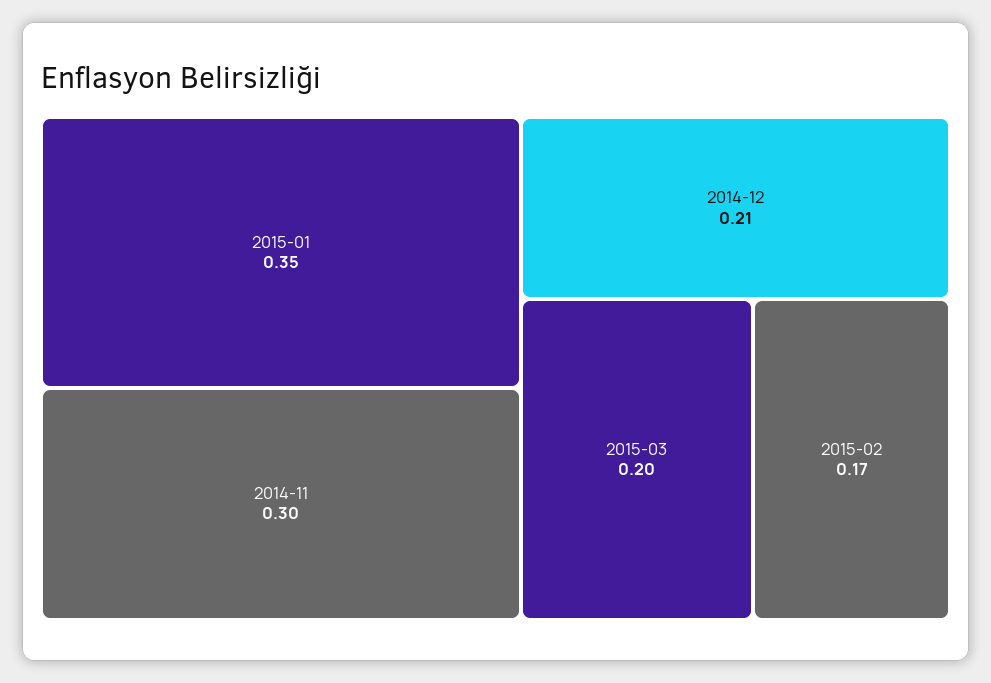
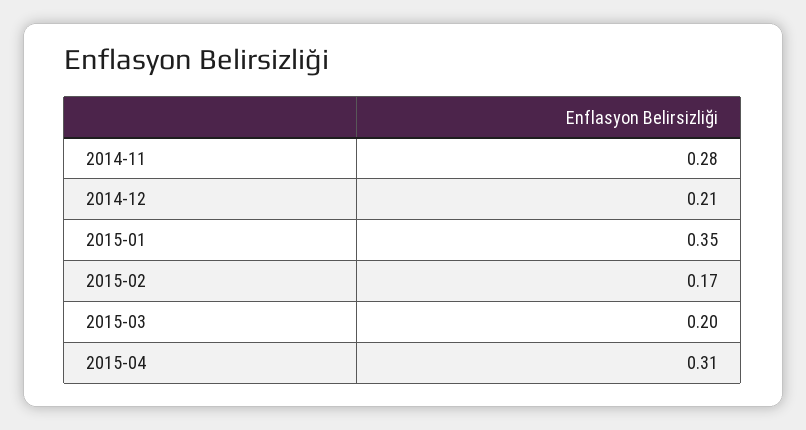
2014-11: 0.3 -> 0.28
2015-04: none -> 0.31

